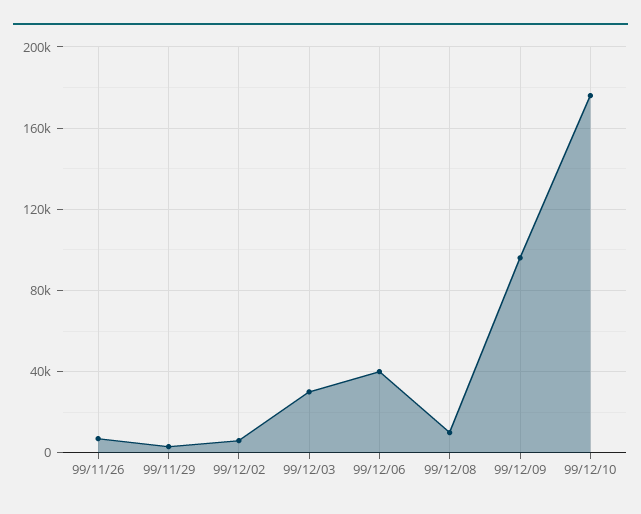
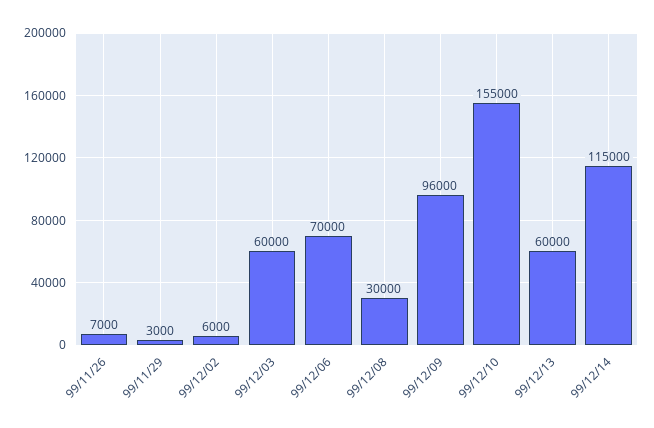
99/12/03: 30000 -> 60000
99/12/06: 40000 -> 70000
99/12/08: 10000 -> 30000
99/12/10: 175000 -> 155000
99/12/13: none -> 60000
99/12/14: none -> 115000

